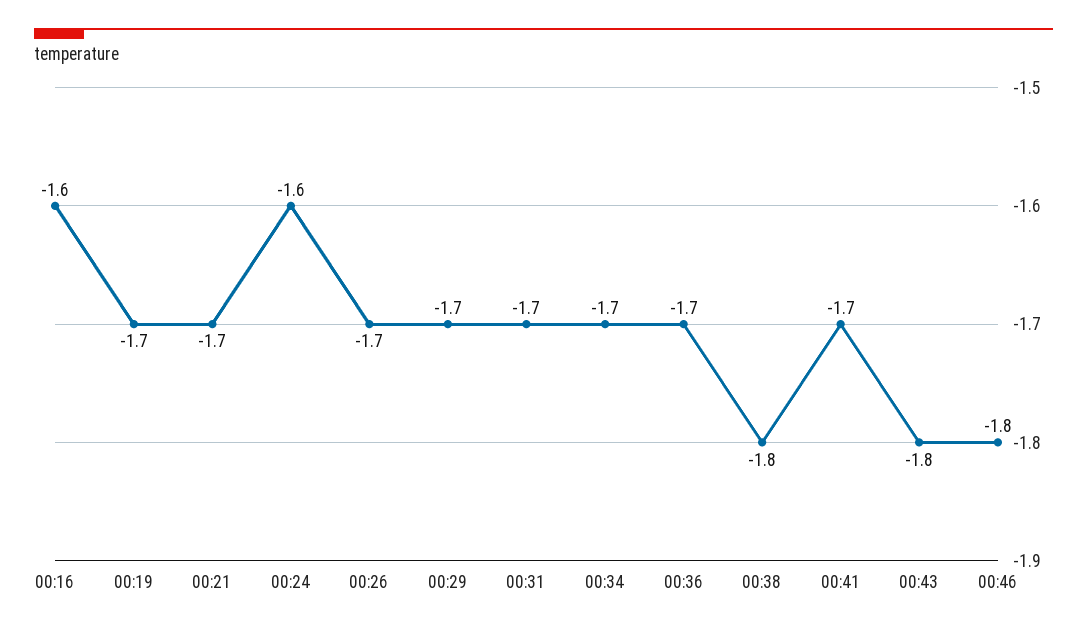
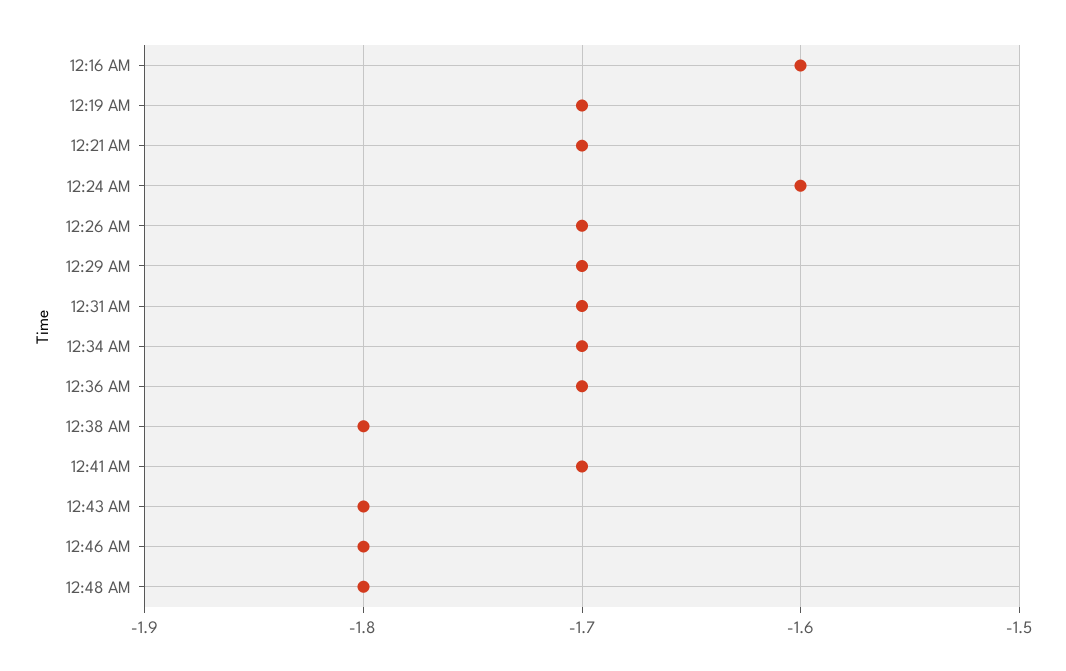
12:48 AM: none -> -1.8

